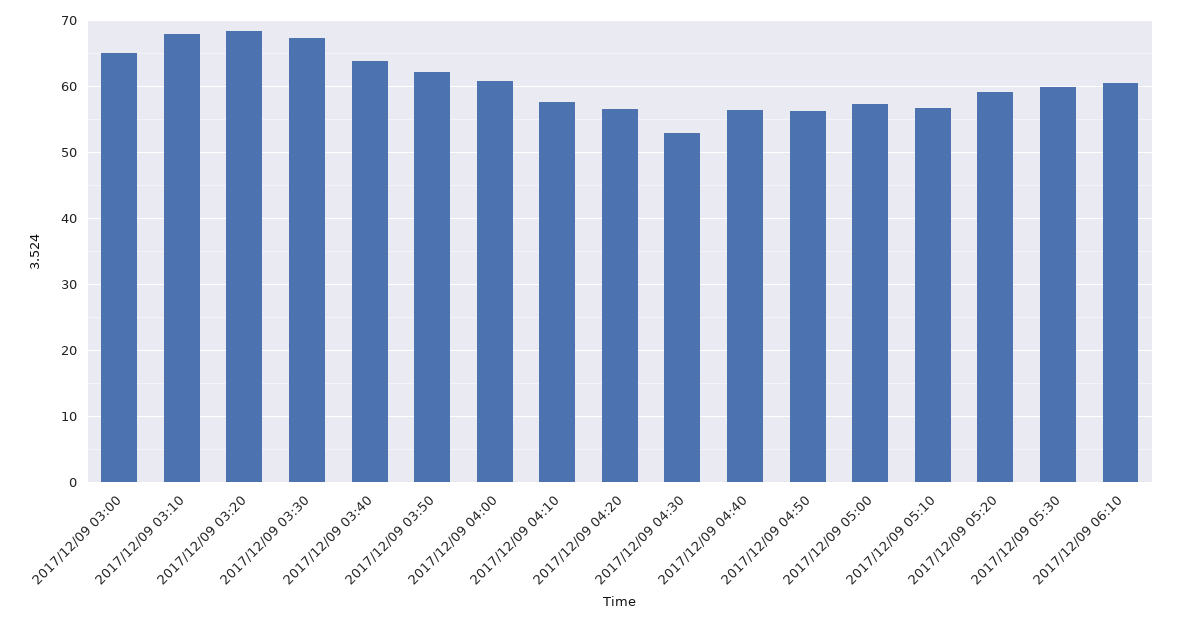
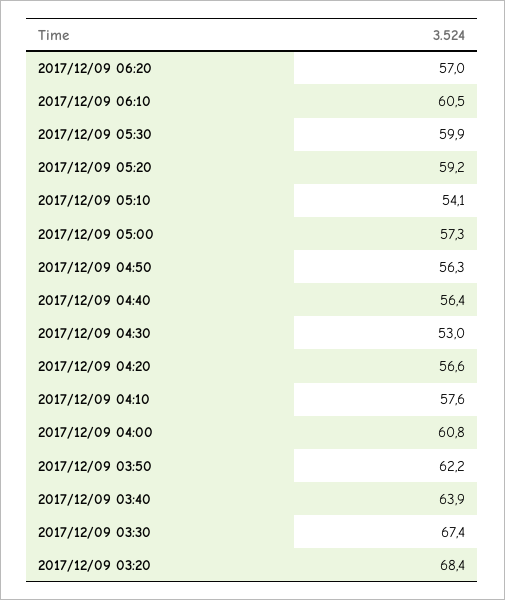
2017/12/09 03:00: 65 -> none
2017/12/09 03:10: 68 -> none
2017/12/09 05:10: 57 -> 54.1
2017/12/09 06:20: none -> 57

